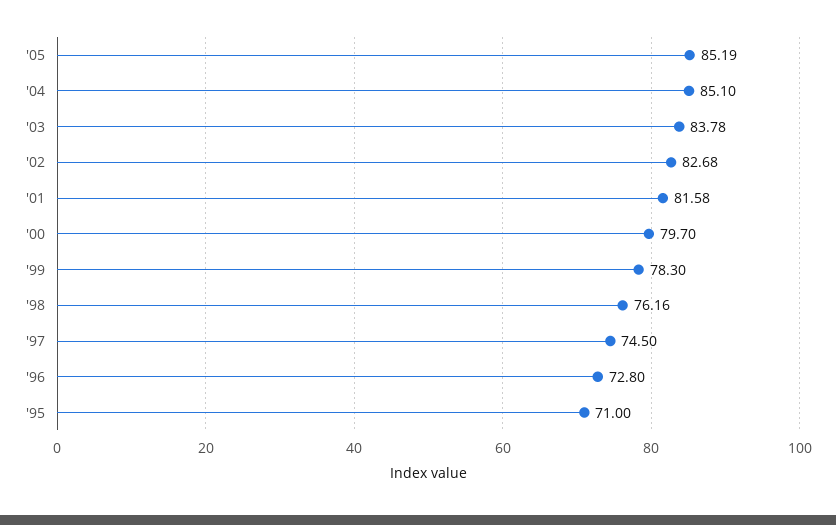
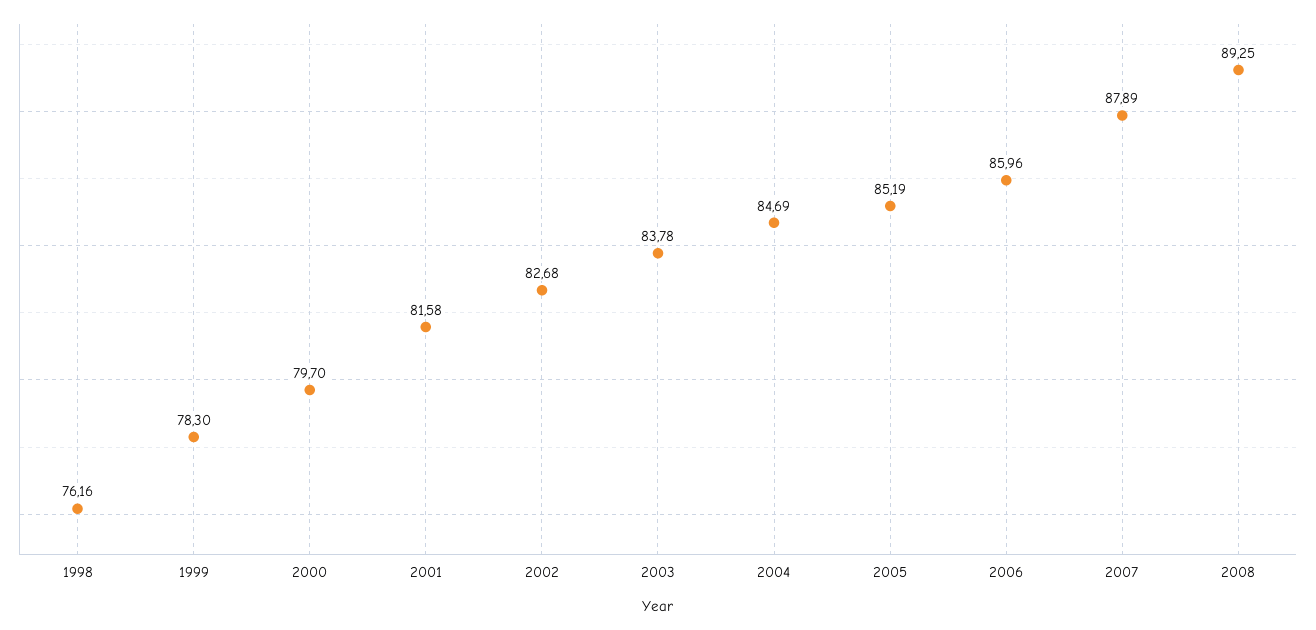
'04: 85.1 -> 84.69
'97: 74.5 -> none
'96: 72.8 -> none
'95: 71 -> none
2006: none -> 85.96
2007: none -> 87.89
2008: none -> 89.25

